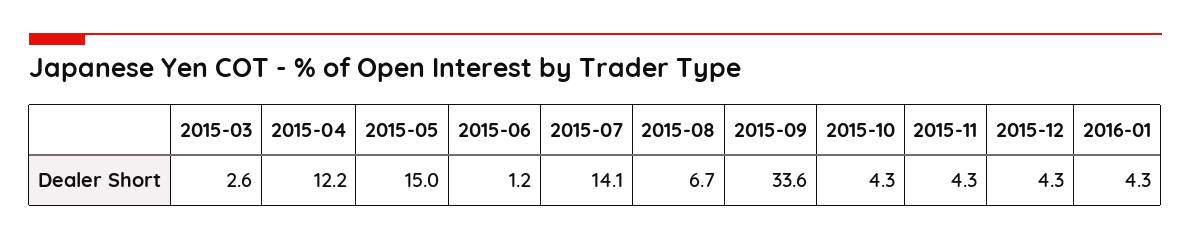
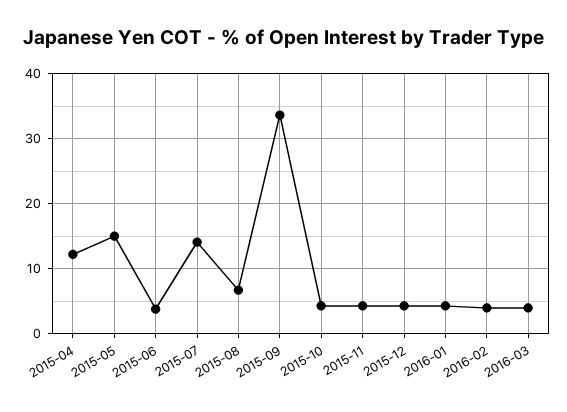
2015-03: 2.6 -> none
2015-06: 1.2 -> 4
2016-02: none -> 4
2016-03: none -> 4

